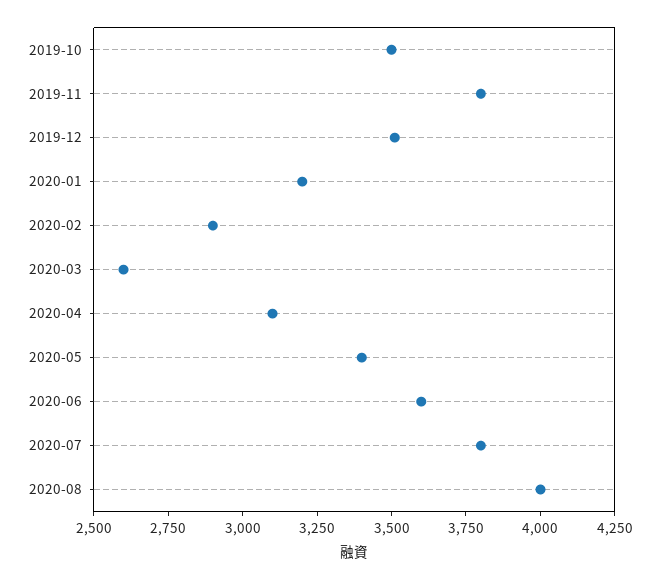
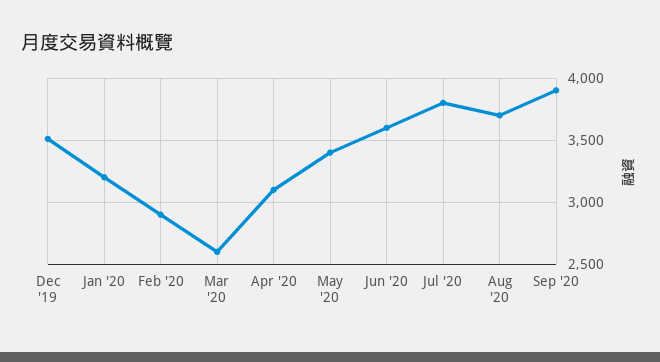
2019-10: 3500 -> none
2019-11: 3800 -> none
2020-08: 4000 -> 3700
Sep '20: none -> 3900

